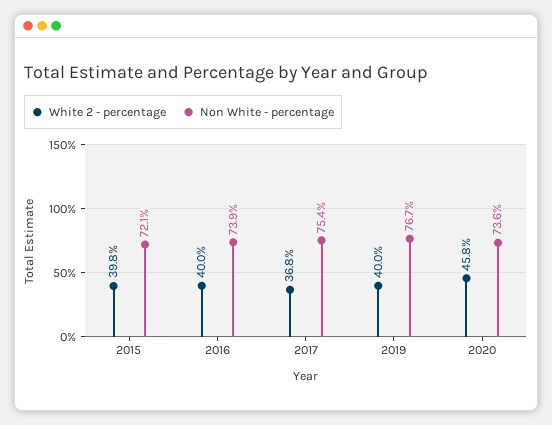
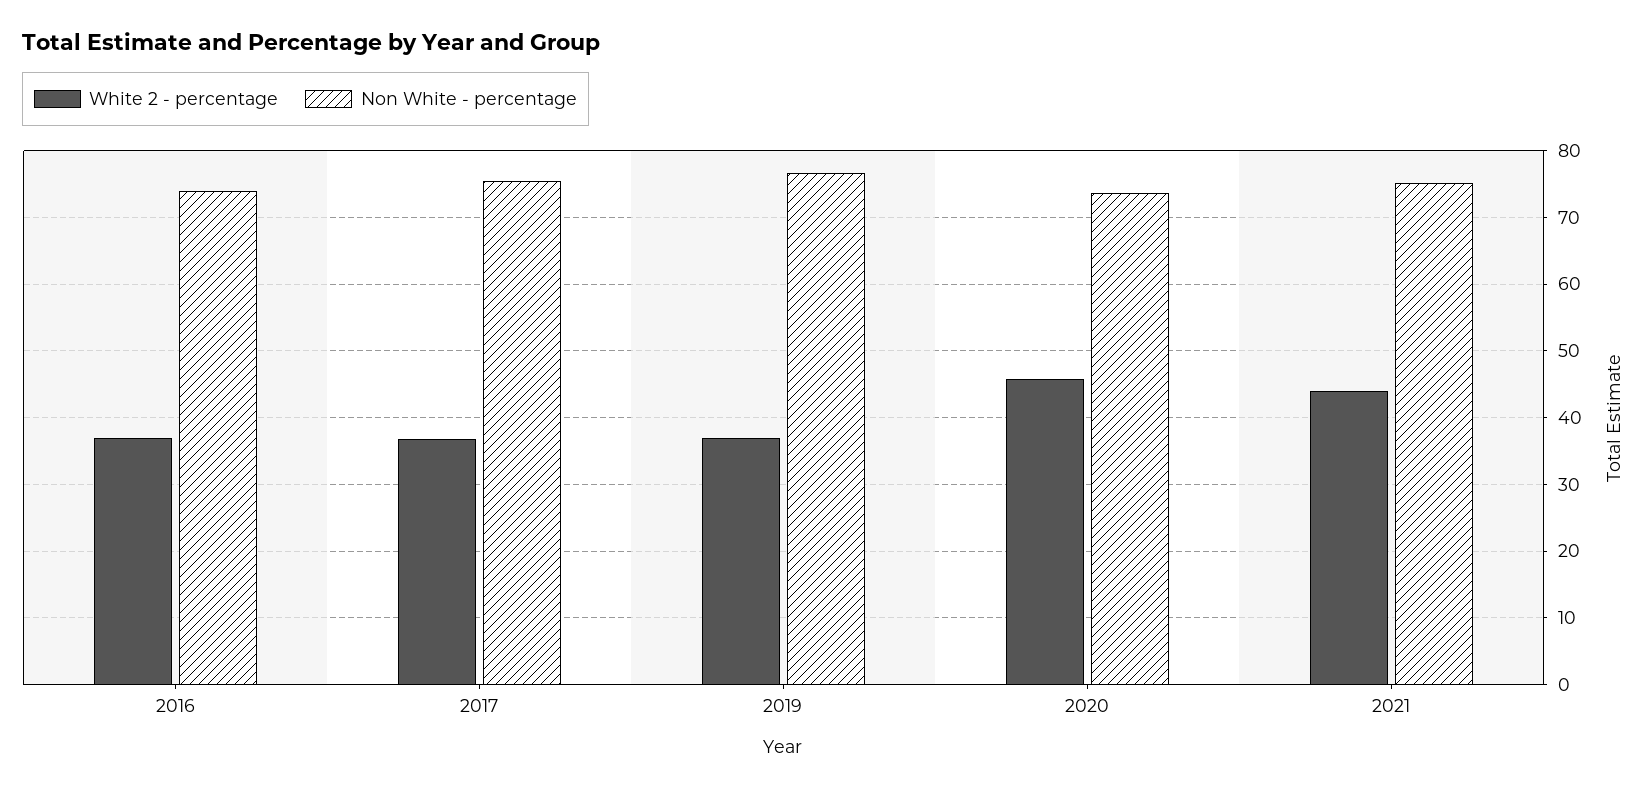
White 2 - percentage, 2015: 39.8 -> none
Non White - percentage, 2015: 72.1 -> none
White 2 - percentage, 2016: 40 -> 37
White 2 - percentage, 2019: 40 -> 37
White 2 - percentage, 2021: none -> 44
Non White - percentage, 2021: none -> 75

